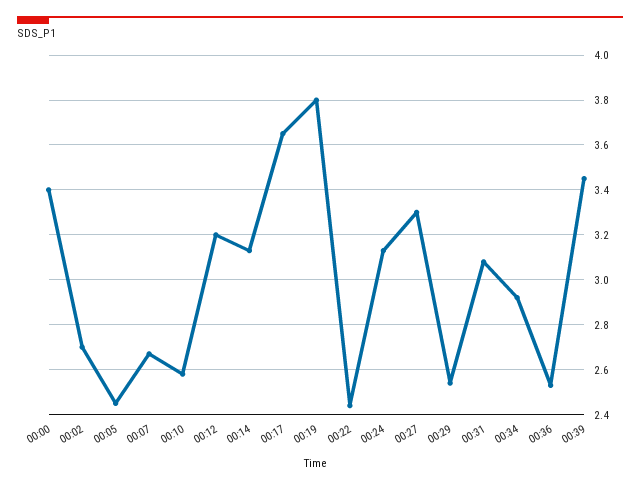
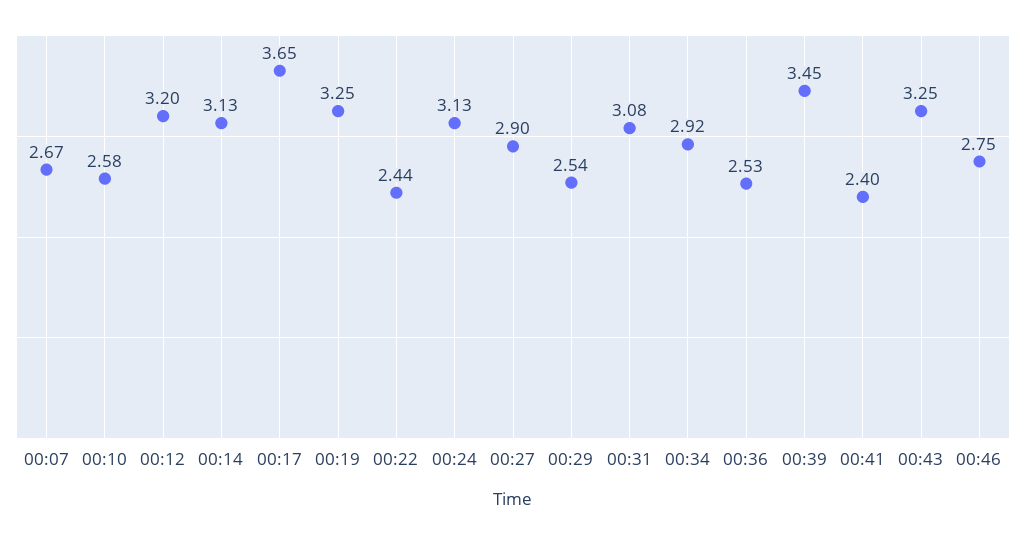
00:00: 3.4 -> none
00:02: 2.7 -> none
00:05: 2.45 -> none
00:19: 3.8 -> 3.25
00:27: 3.3 -> 2.9
00:41: none -> 2.4
00:43: none -> 3.25
00:46: none -> 2.75

